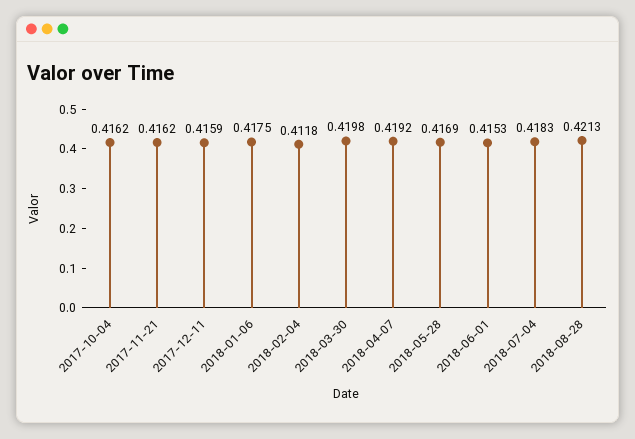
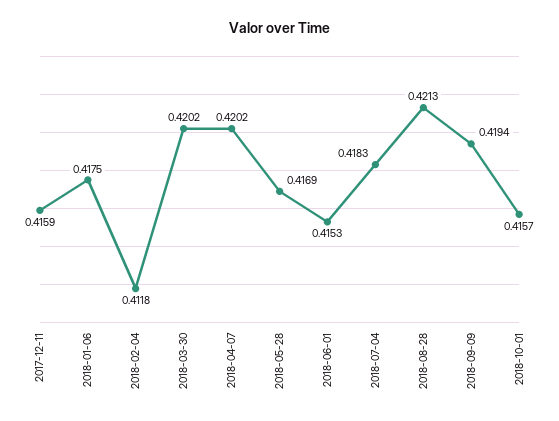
2017-10-04: 0.4162 -> none
2017-11-21: 0.4162 -> none
2018-03-30: 0.4198 -> 0.4202
2018-04-07: 0.4192 -> 0.4202
2018-09-09: none -> 0.4194
2018-10-01: none -> 0.4157

